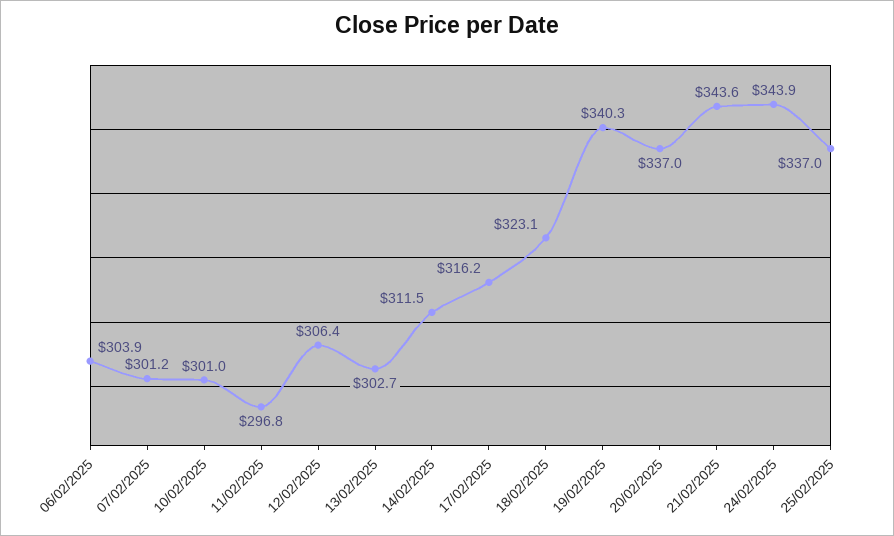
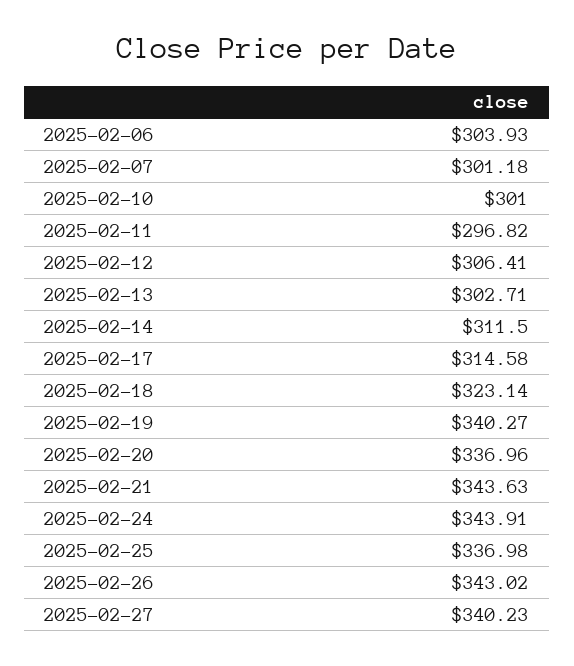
17/02/2025: 316.2 -> 314.58
2025-02-26: none -> 343.02
2025-02-27: none -> 340.23

